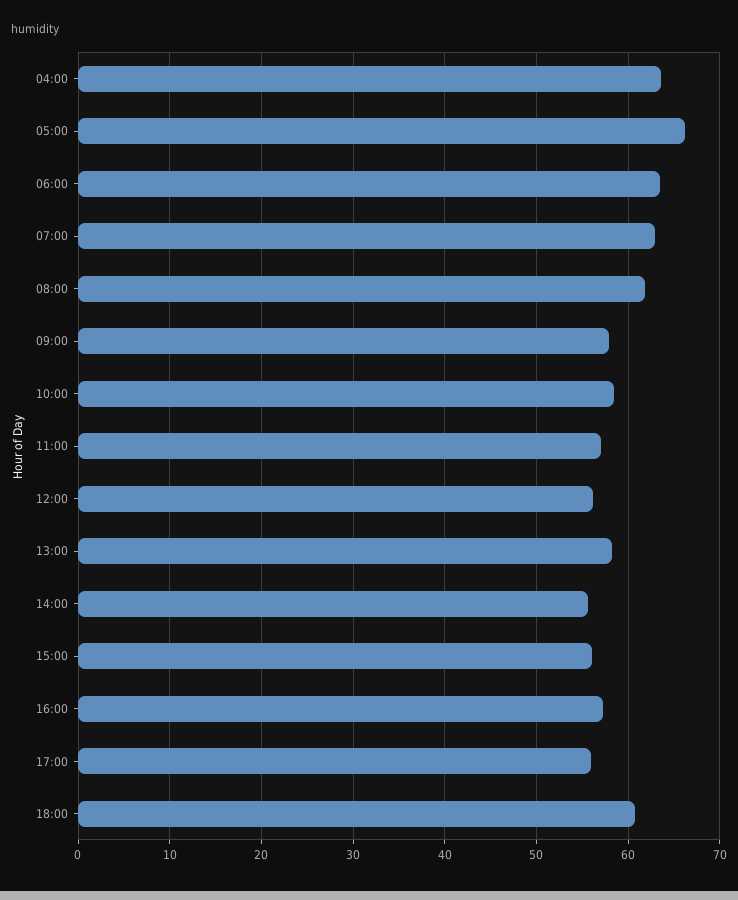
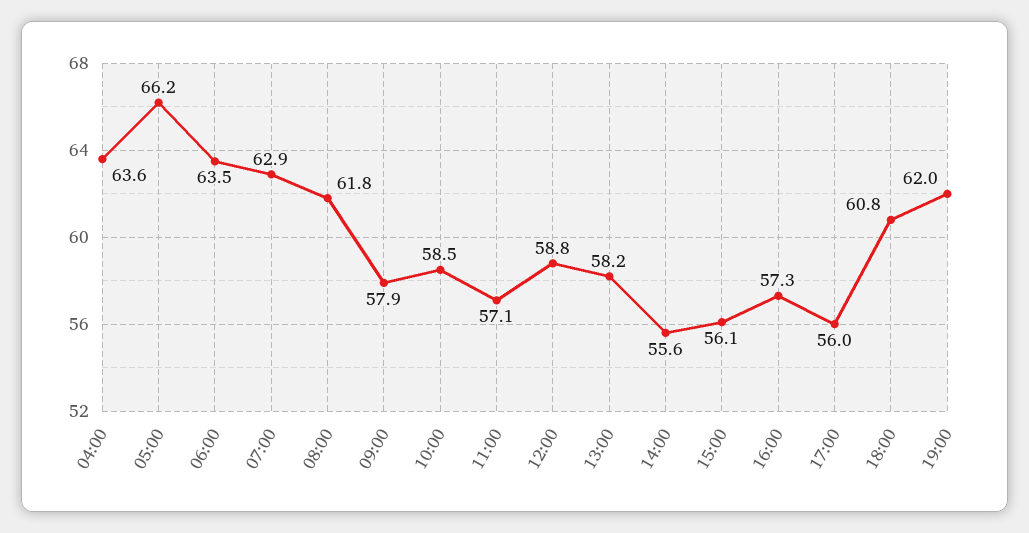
12:00: 56 -> 58.8
19:00: none -> 62

